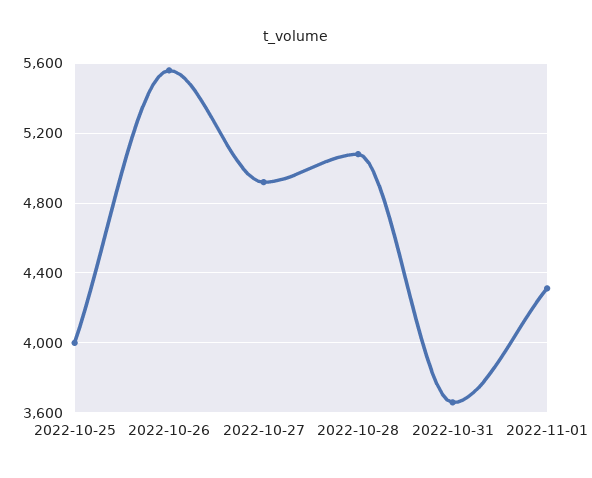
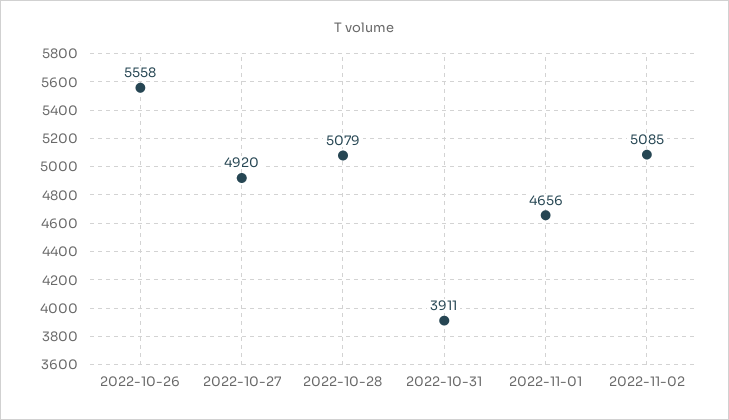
2022-10-25: 4000 -> none
2022-10-31: 3650 -> 3911
2022-11-01: 4300 -> 4656
2022-11-02: none -> 5085

